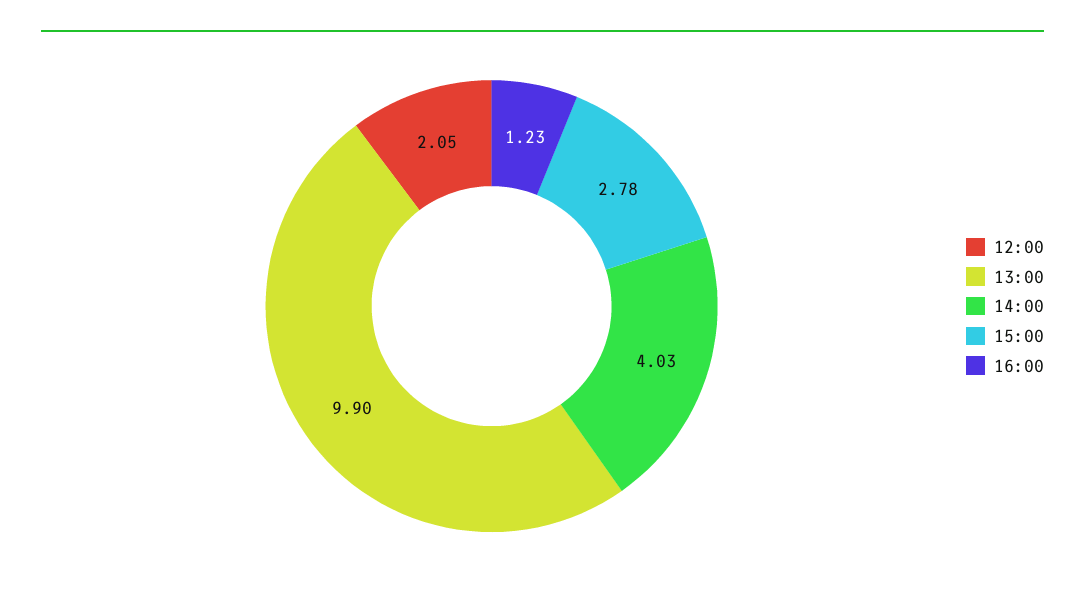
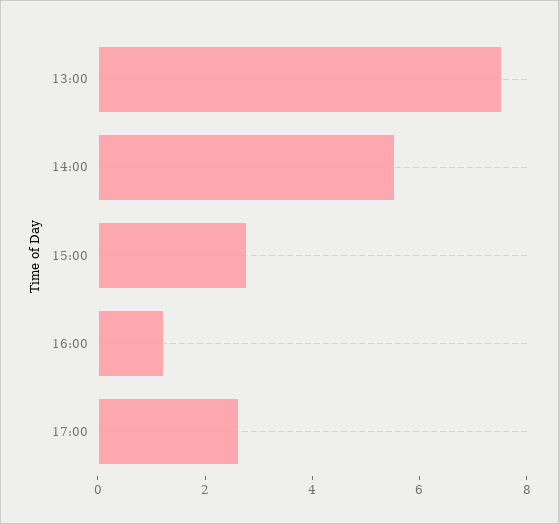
12:00: 2.05 -> none
13:00: 9.9 -> 7.5
14:00: 4.03 -> 5.5
17:00: none -> 2.5

